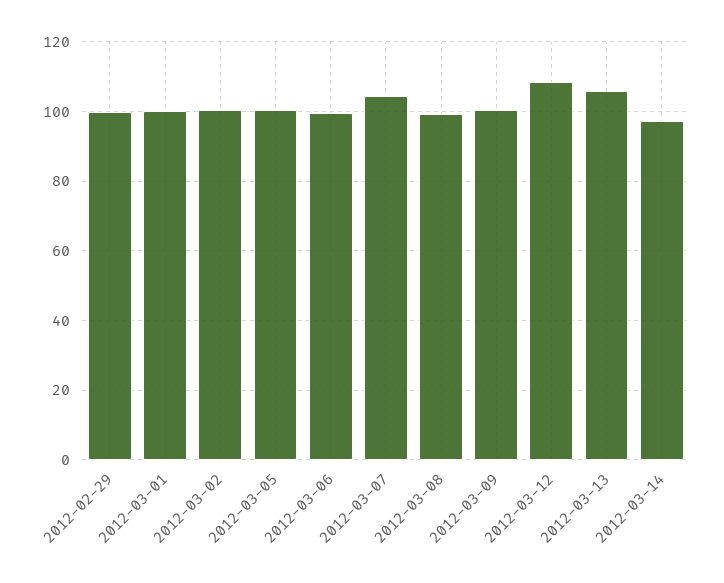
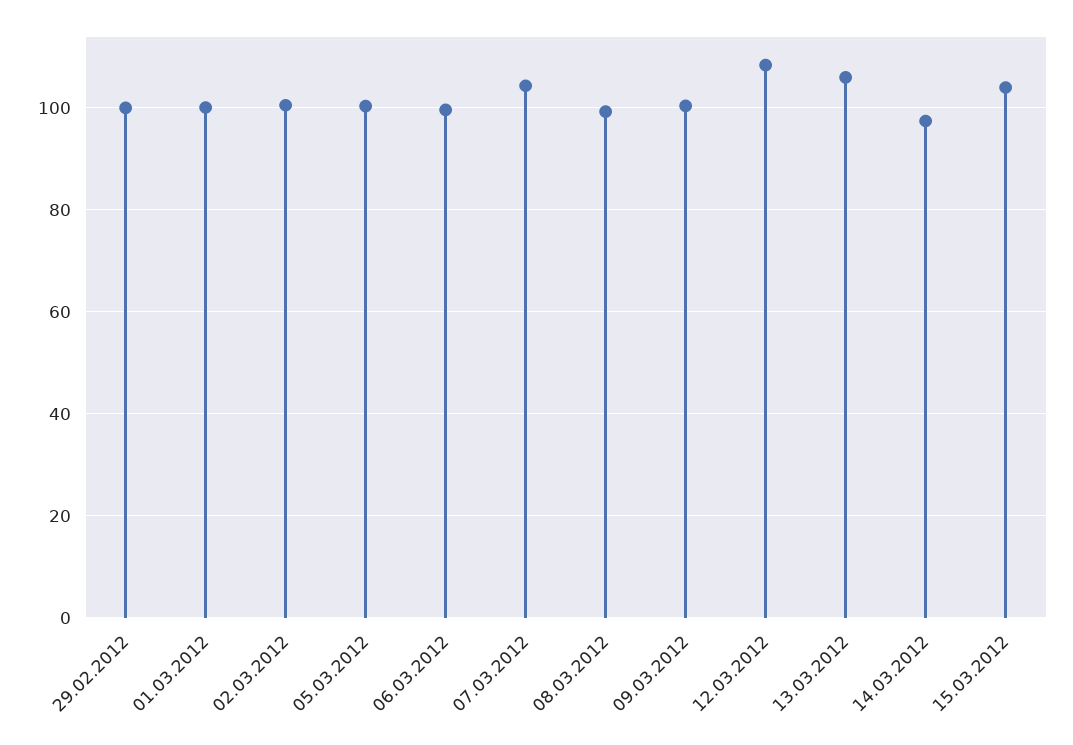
15.03.2012: none -> 104

